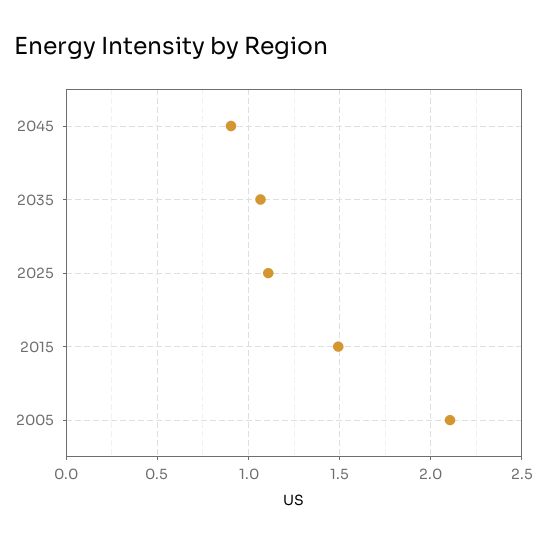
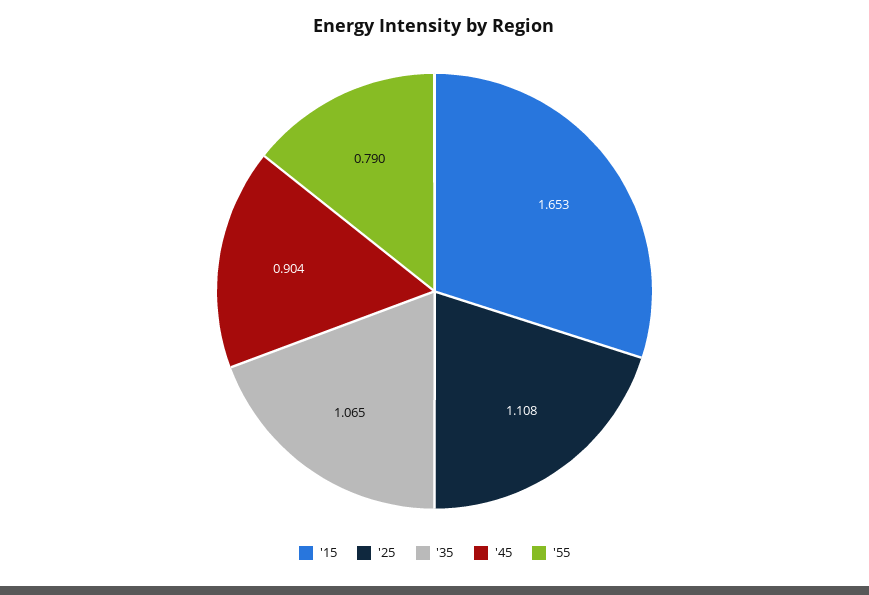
2015: 1.5 -> 1.653
2005: 2.1 -> none
'55: none -> 0.79

